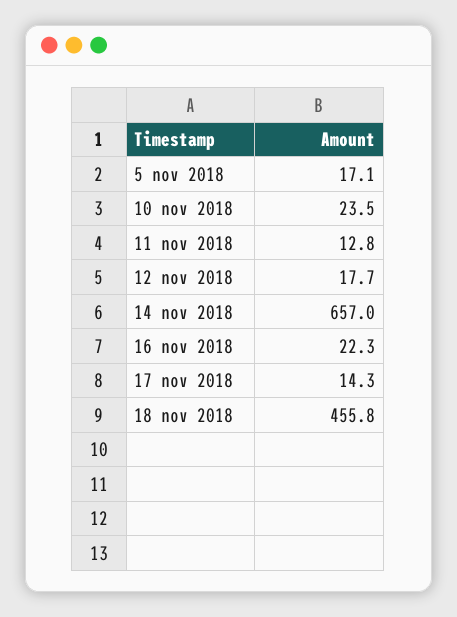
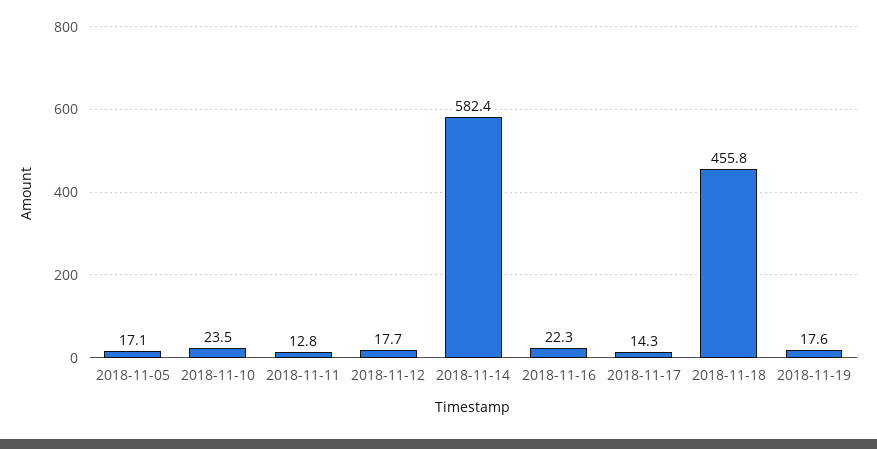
14 nov 2018: 657 -> 582.4
2018-11-19: none -> 17.6

